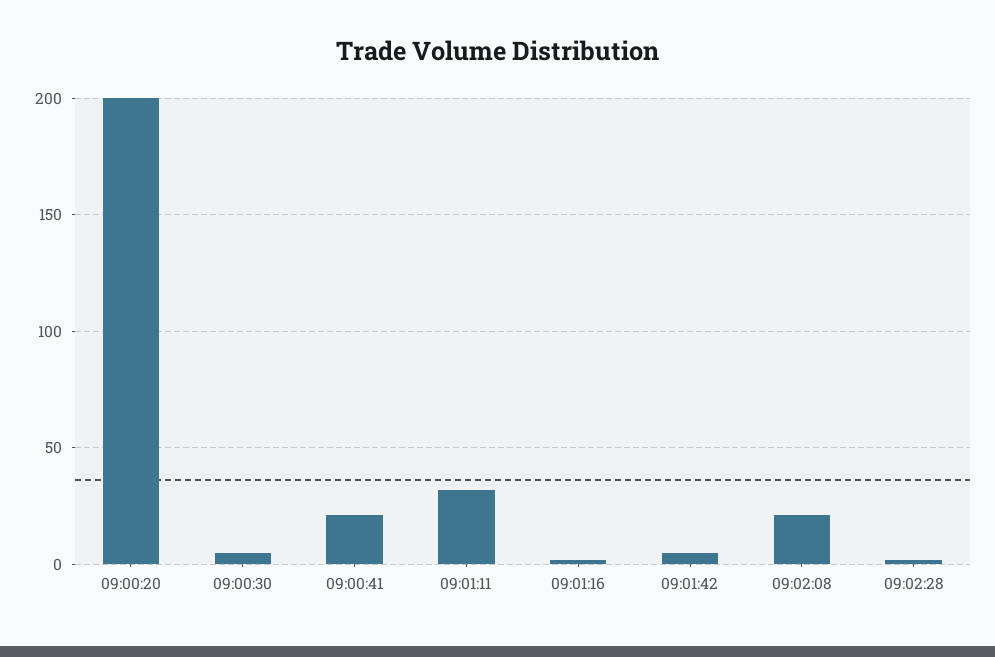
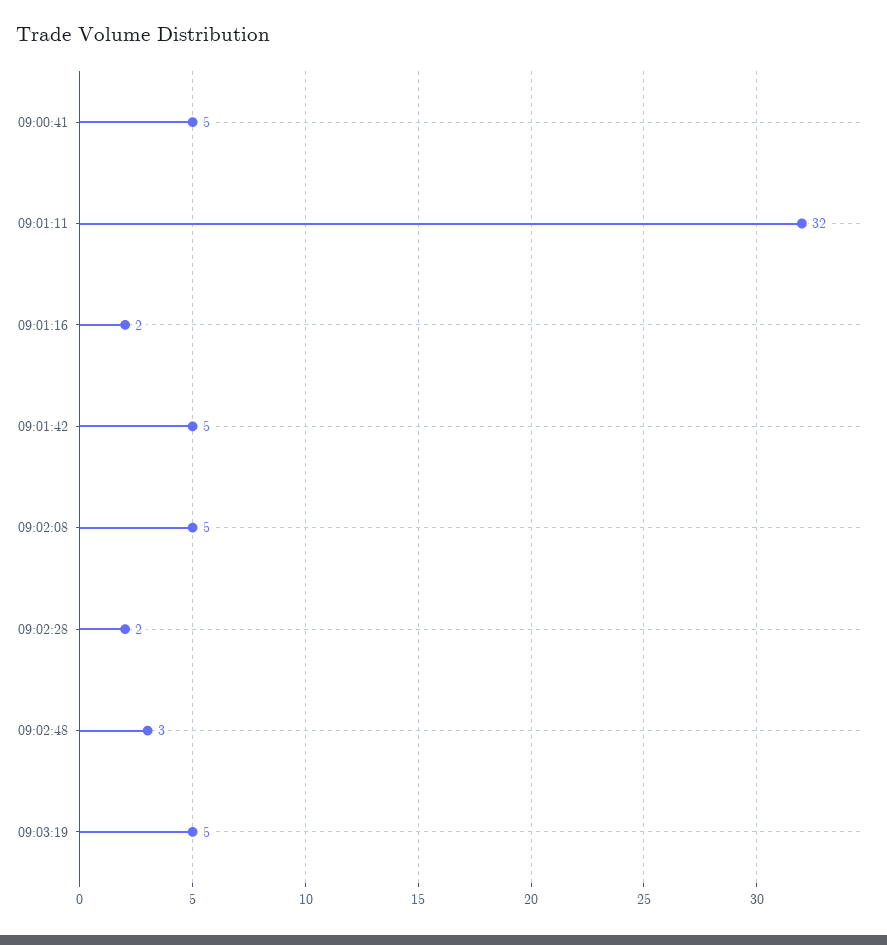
09:00:20: 200 -> none
09:00:30: 5 -> none
09:00:41: 20 -> 5
09:02:08: 20 -> 5
09:02:48: none -> 3
09:03:19: none -> 5

